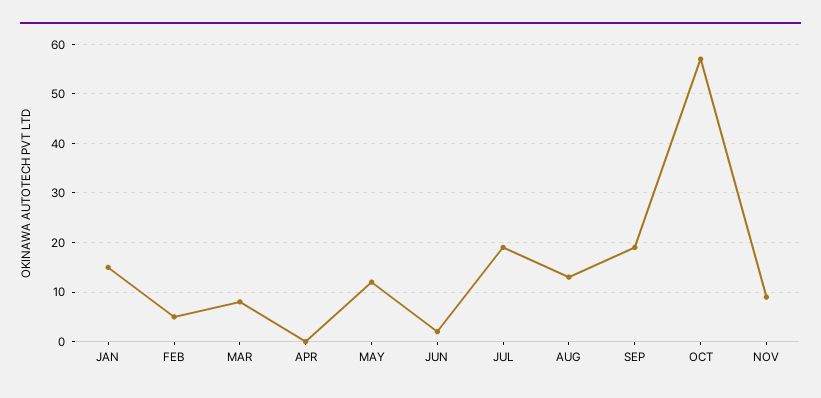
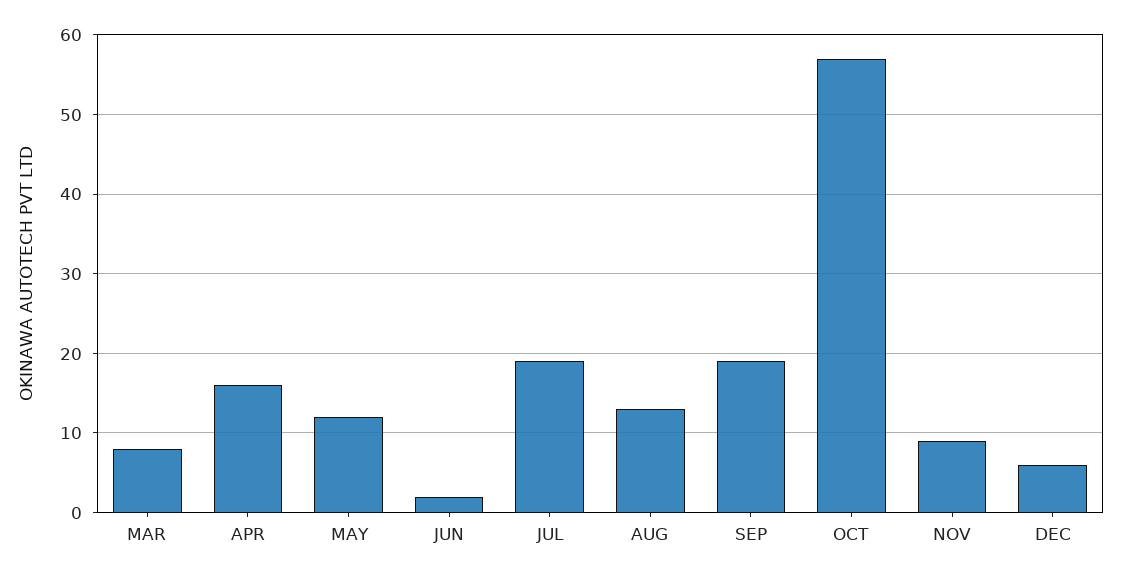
JAN: 15 -> none
FEB: 5 -> none
APR: 0 -> 16
DEC: none -> 6

